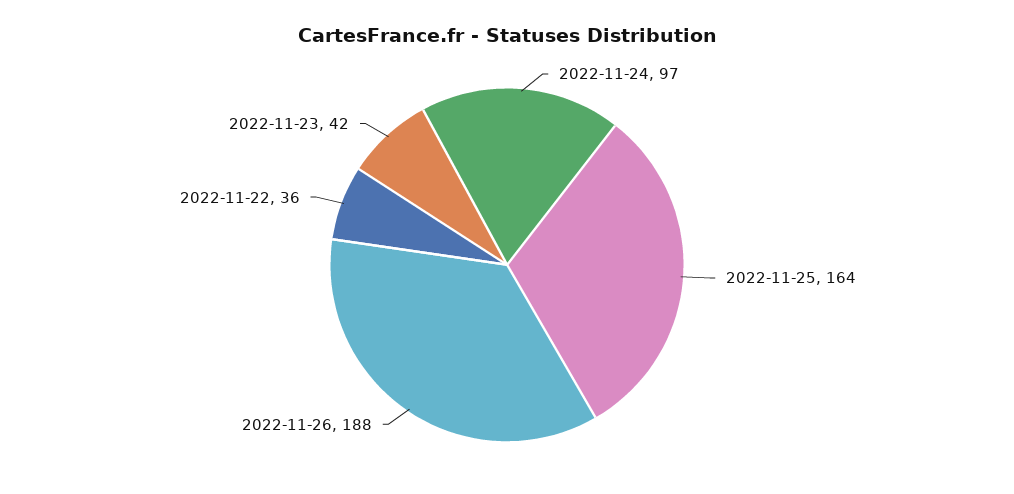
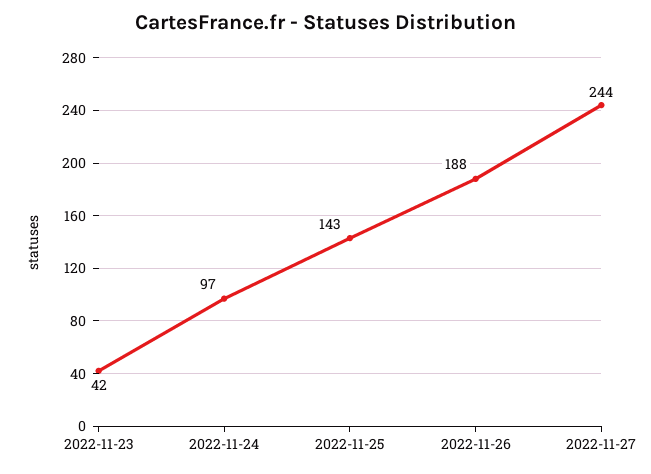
2022-11-25: 164 -> 143
2022-11-22: 36 -> none
2022-11-27: none -> 244

